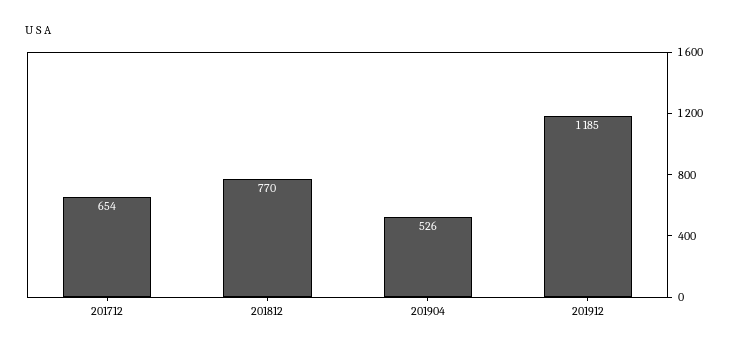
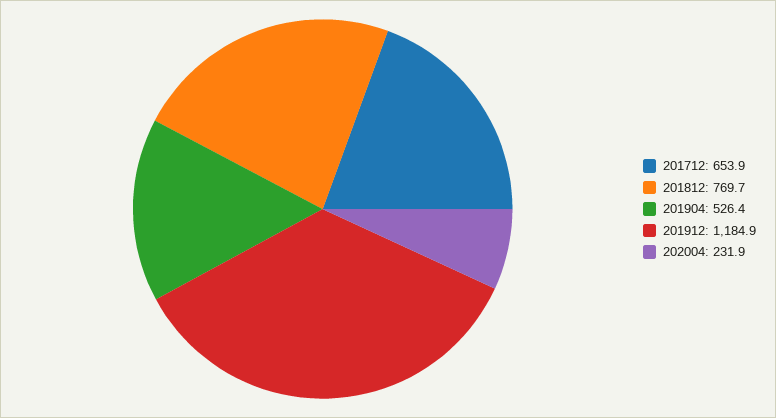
202004: none -> 231.9

